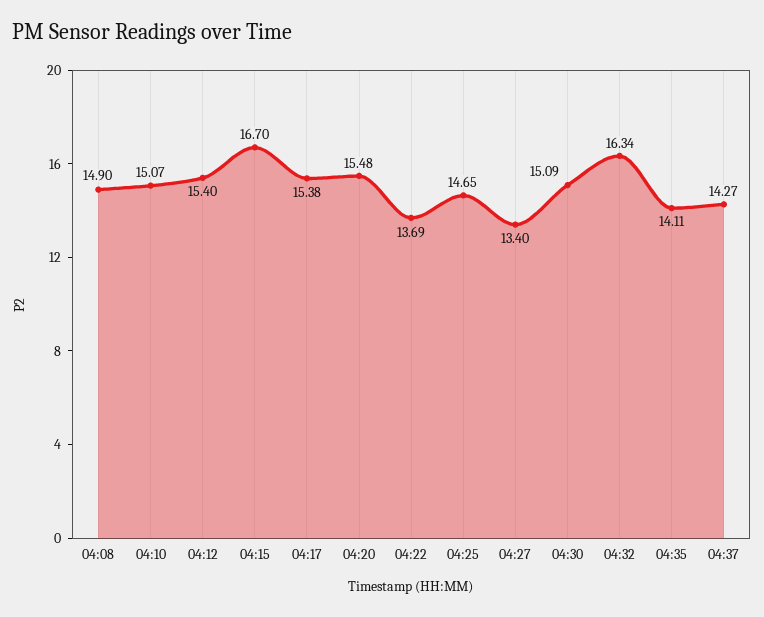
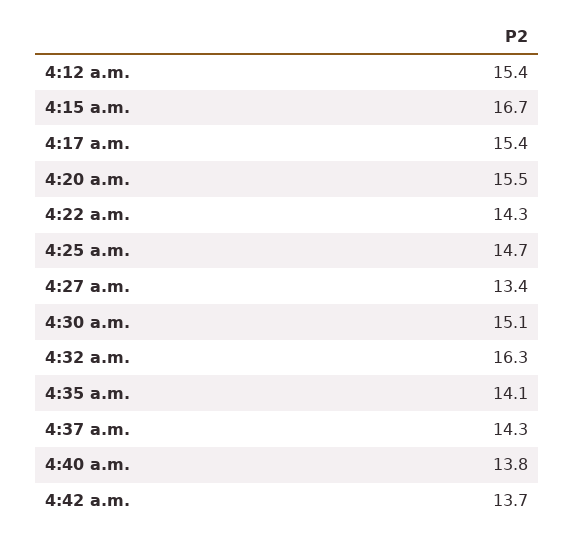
04:08: 14.9 -> none
04:10: 15.07 -> none
04:22: 13.69 -> 14.3
4:40 a.m.: none -> 13.8
4:42 a.m.: none -> 13.7

